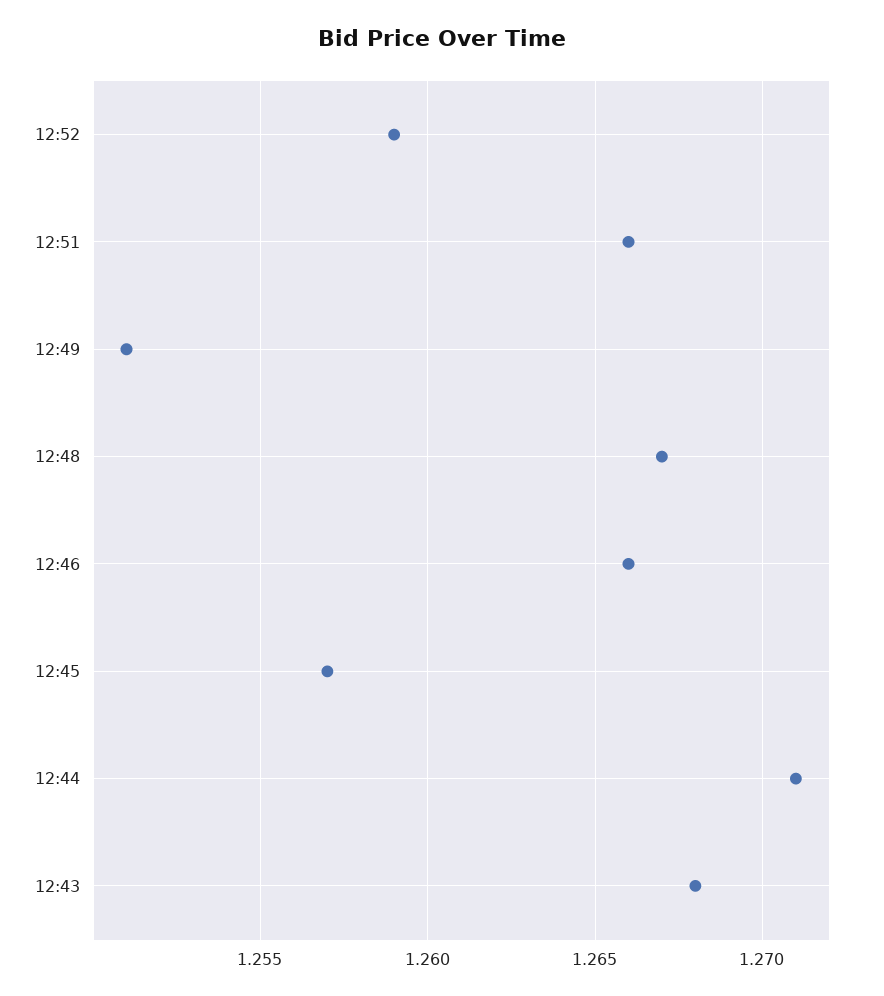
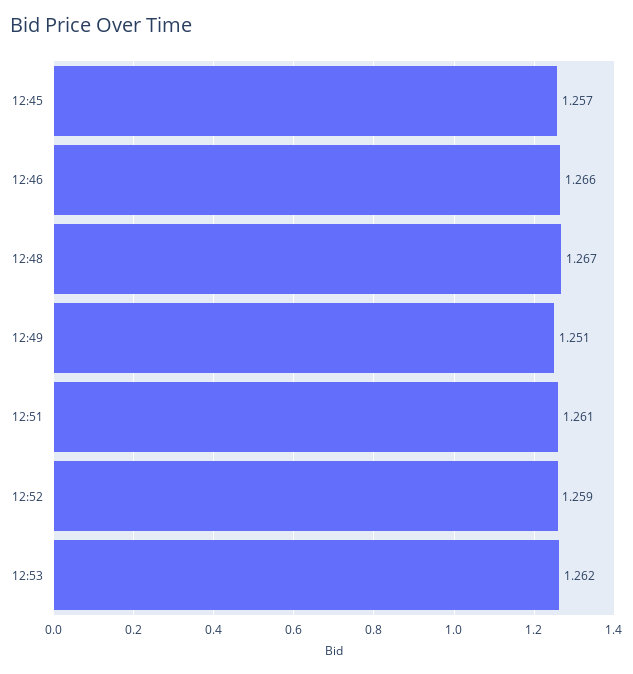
12:51: 1.266 -> 1.261
12:44: 1.271 -> none
12:43: 1.268 -> none
12:53: none -> 1.262

